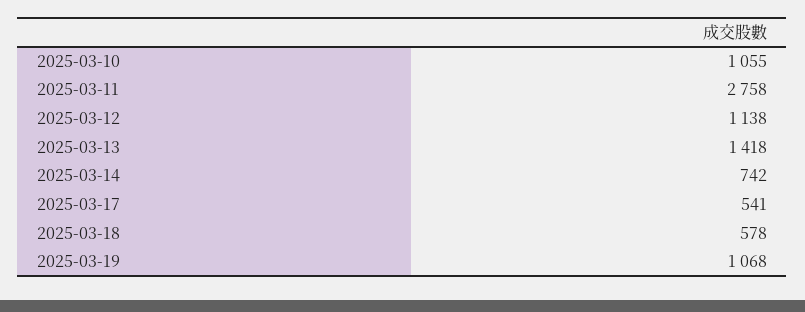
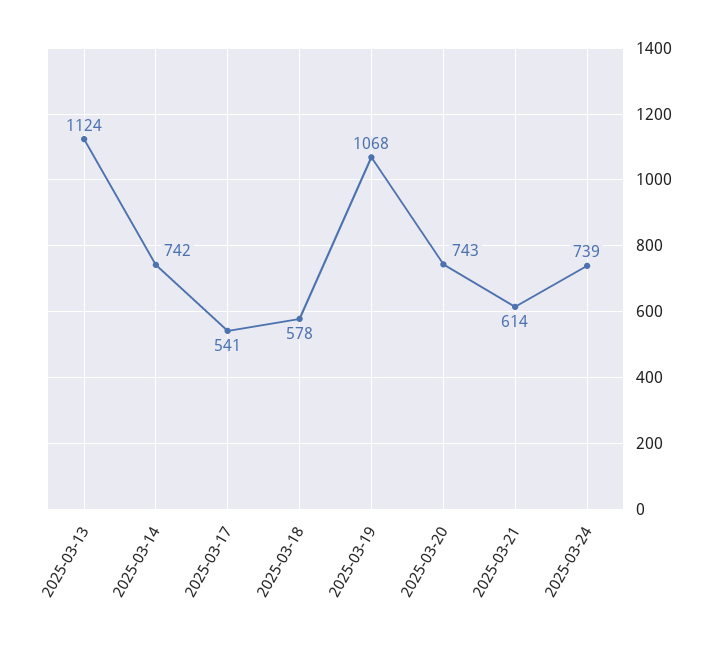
2025-03-10: 1055 -> none
2025-03-11: 2758 -> none
2025-03-12: 1138 -> none
2025-03-13: 1418 -> 1124
2025-03-20: none -> 743
2025-03-21: none -> 614
2025-03-24: none -> 739

